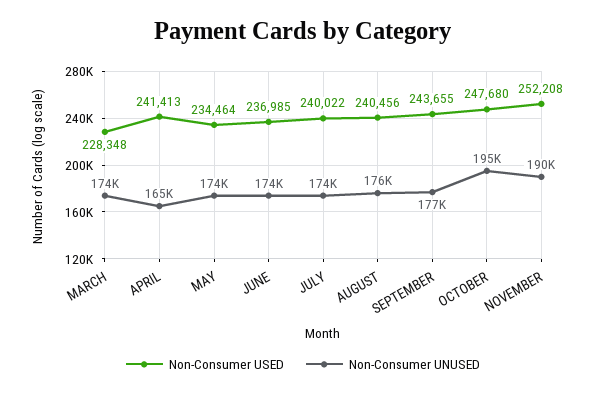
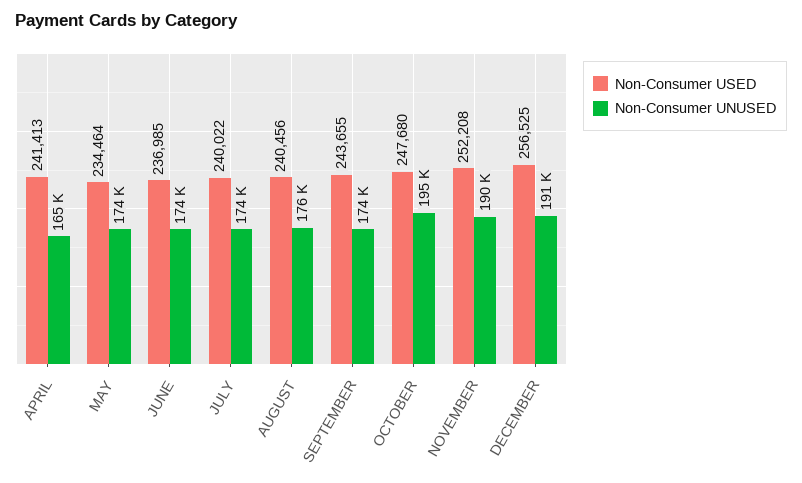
Non-Consumer USED, MARCH: 228348 -> none
Non-Consumer UNUSED, MARCH: 174000 -> none
Non-Consumer UNUSED, SEPTEMBER: 177000 -> 174000
Non-Consumer USED, DECEMBER: none -> 256525
Non-Consumer UNUSED, DECEMBER: none -> 191000

